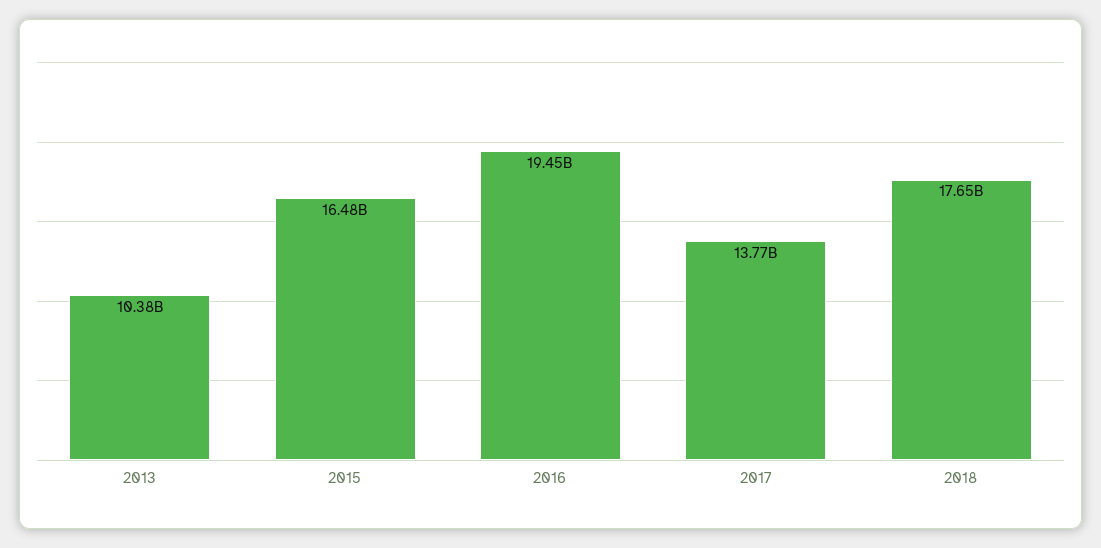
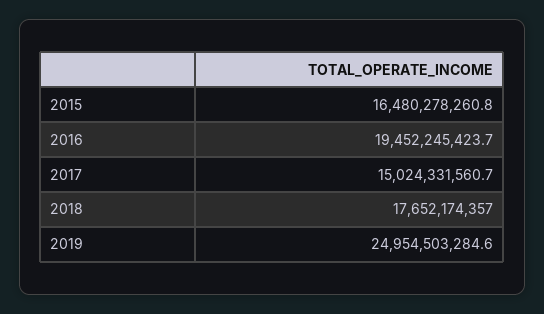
2013: 10380000000 -> none
2017: 13770000000 -> 15024331560.7
2019: none -> 24954503284.6

